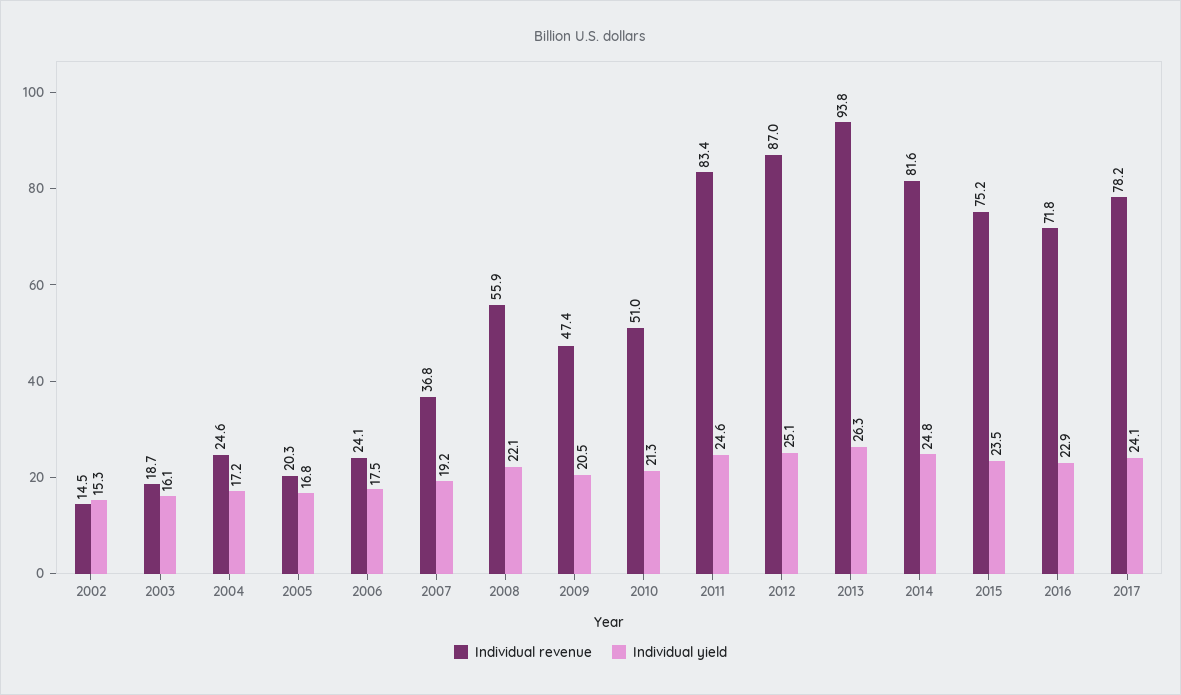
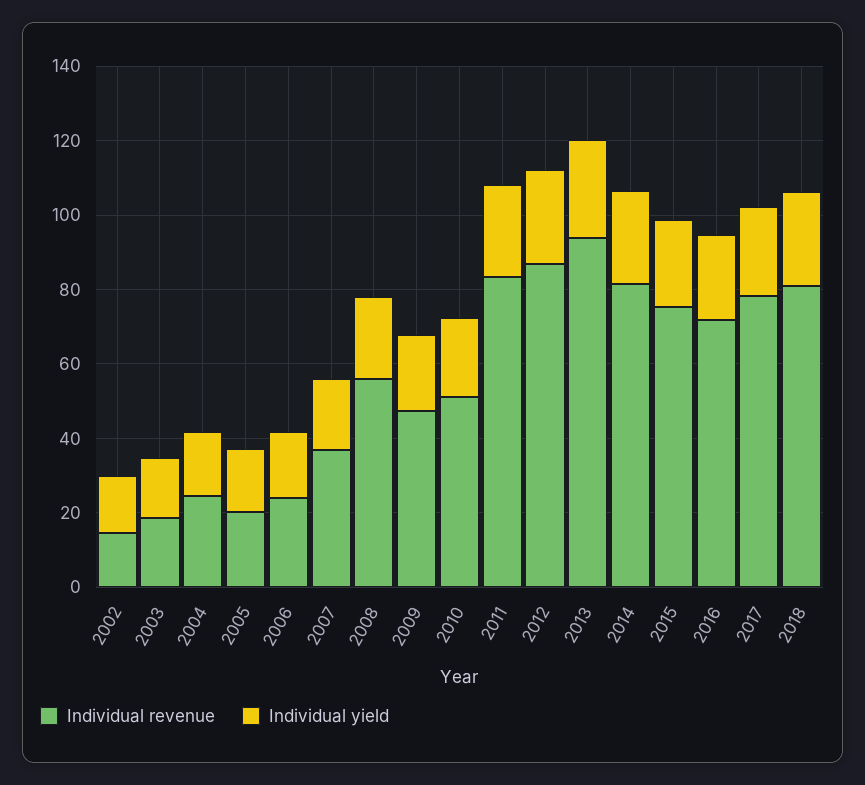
Individual revenue, 2018: none -> 80
Individual yield, 2018: none -> 25

